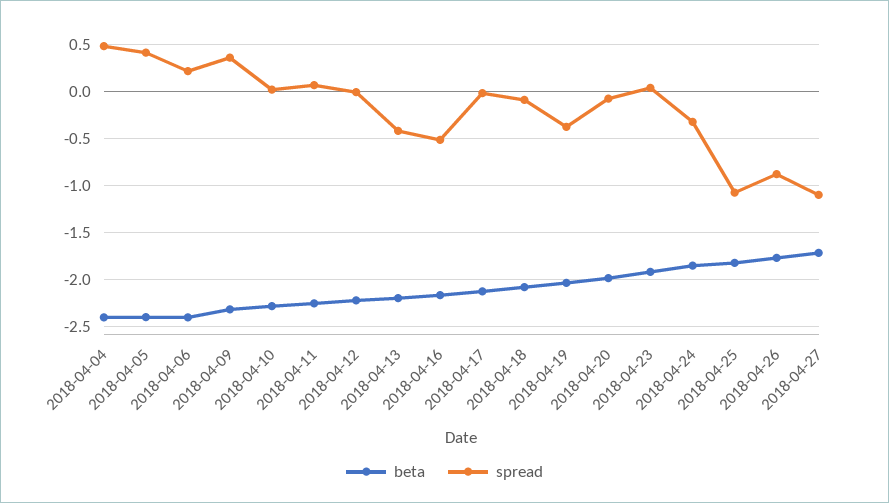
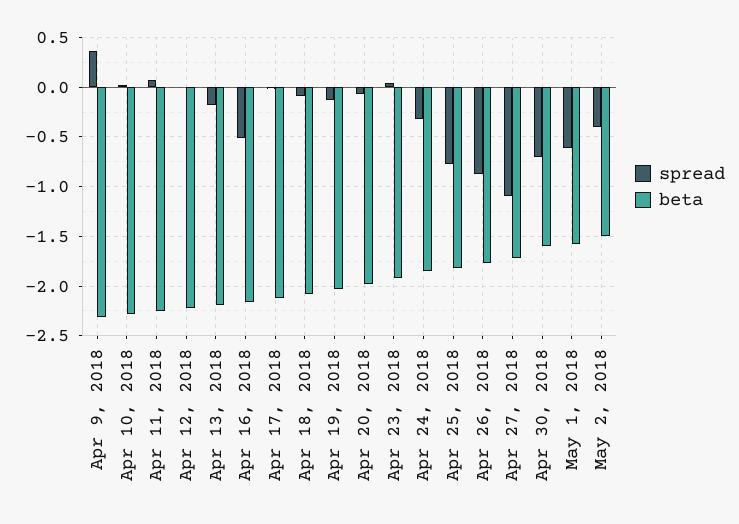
beta, 2018-04-04: -2.4 -> none
spread, 2018-04-04: 0.5 -> none
beta, 2018-04-05: -2.4 -> none
spread, 2018-04-05: 0.4 -> none
beta, 2018-04-06: -2.4 -> none
spread, 2018-04-06: 0.2 -> none
spread, 2018-04-13: -0.4 -> -0.2
spread, 2018-04-19: -0.4 -> -0.1
spread, 2018-04-25: -1.1 -> -0.8
spread, Apr 30, 2018: none -> -0.7
beta, Apr 30, 2018: none -> -1.6
spread, May 1, 2018: none -> -0.6
beta, May 1, 2018: none -> -1.6
spread, May 2, 2018: none -> -0.4
beta, May 2, 2018: none -> -1.5

